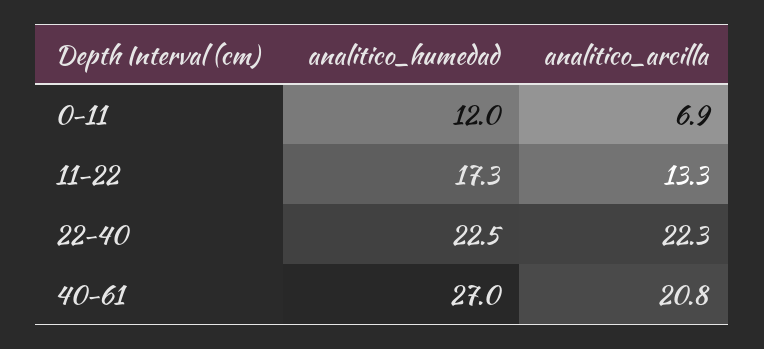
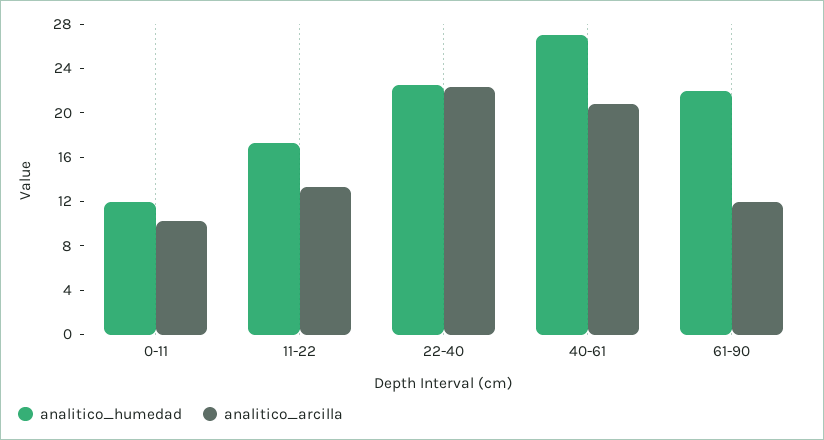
analitico_arcilla, 0-11: 6.9 -> 10
analitico_humedad, 61-90: none -> 22
analitico_arcilla, 61-90: none -> 12

